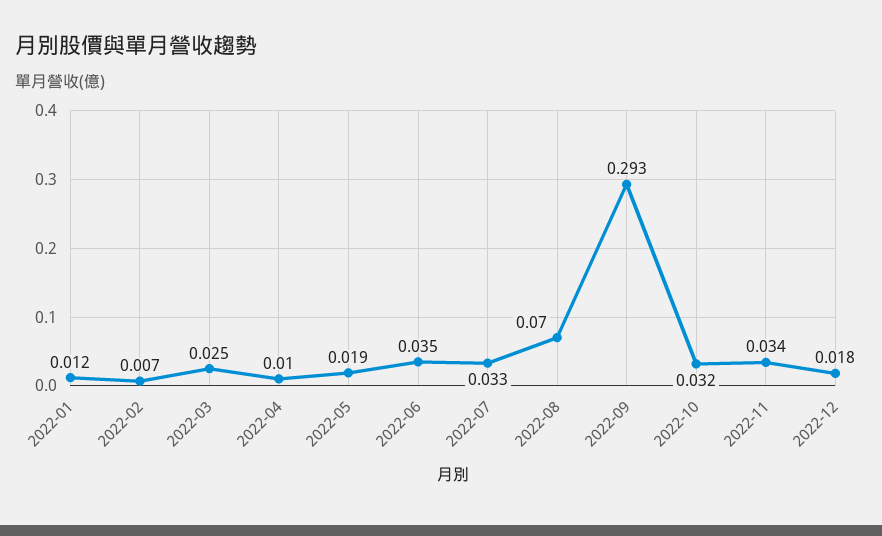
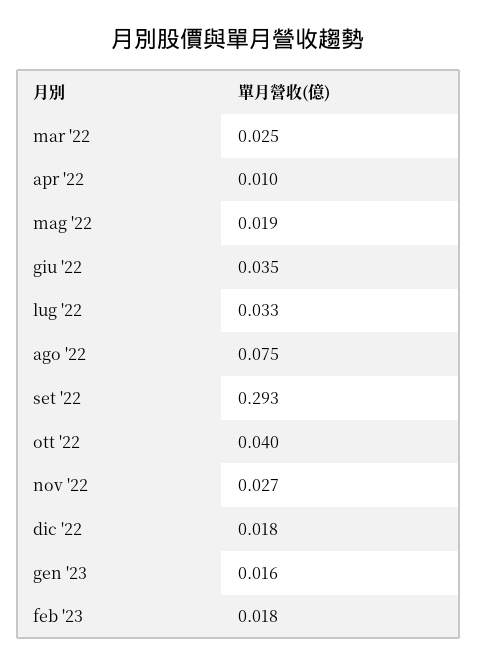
2022-01: 0.012 -> none
2022-02: 0.007 -> none
2022-08: 0.07 -> 0.075
2022-10: 0.032 -> 0.04
2022-11: 0.034 -> 0.027
gen '23: none -> 0.016
feb '23: none -> 0.018

